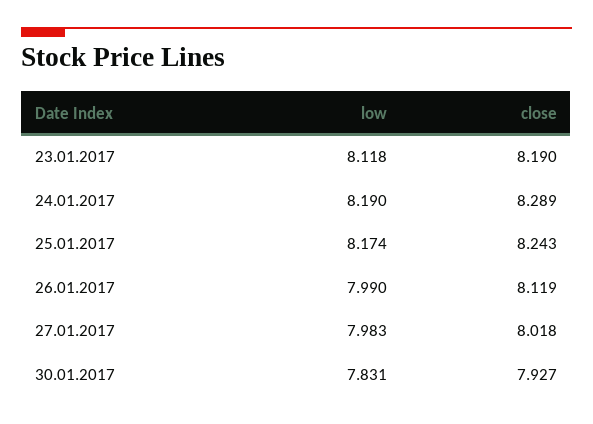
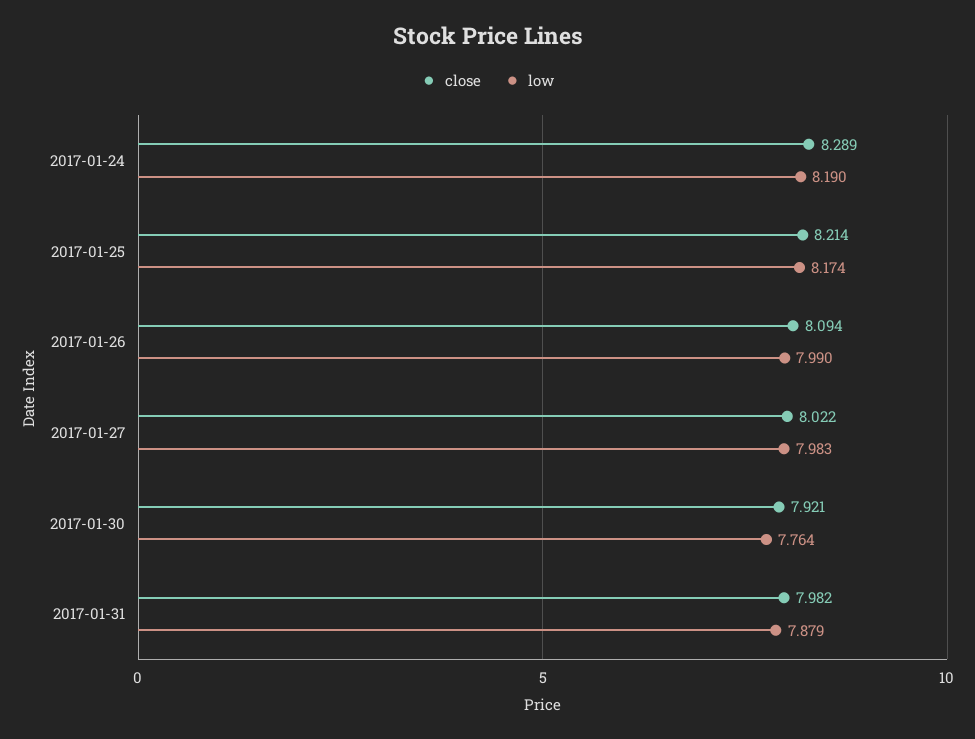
low, 23.01.2017: 8.118 -> none
close, 23.01.2017: 8.19 -> none
close, 25.01.2017: 8.243 -> 8.214
close, 26.01.2017: 8.119 -> 8.094
close, 27.01.2017: 8.018 -> 8.022
low, 30.01.2017: 7.831 -> 7.764
close, 30.01.2017: 7.927 -> 7.921
close, 2017-01-31: none -> 7.982
low, 2017-01-31: none -> 7.879

